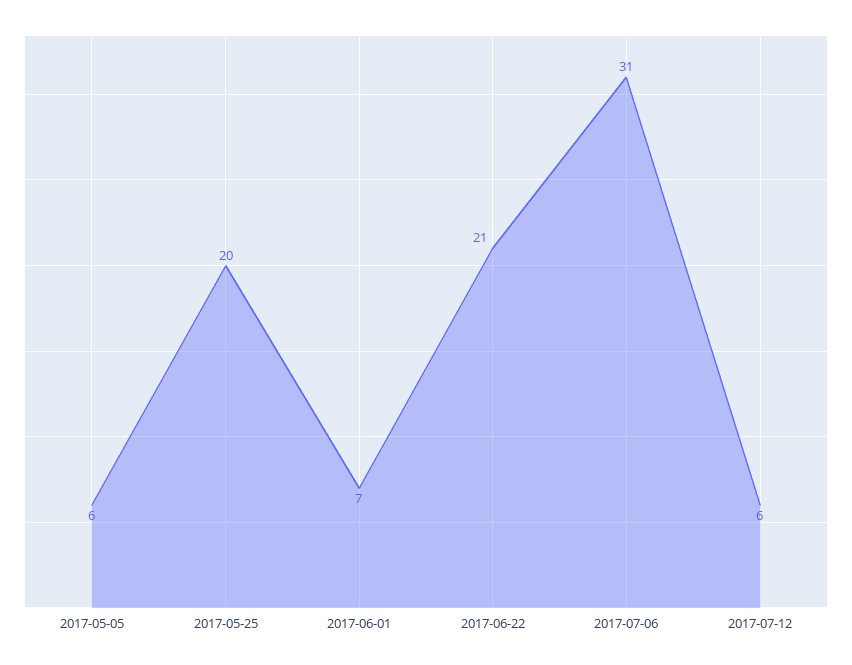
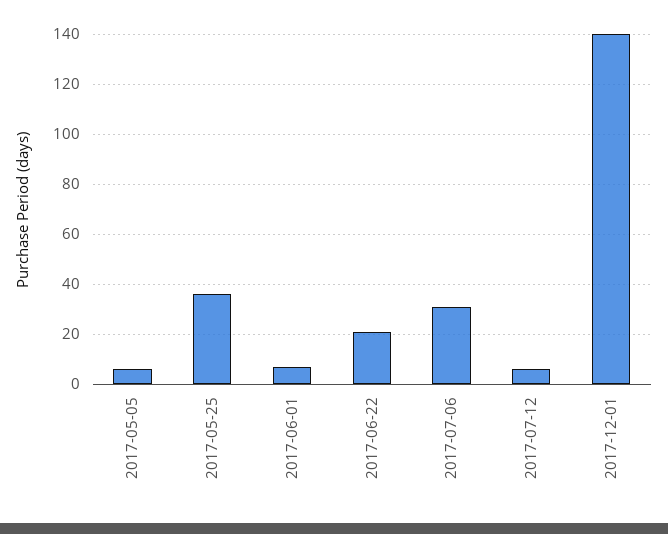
2017-05-25: 20 -> 35
2017-12-01: none -> 140

